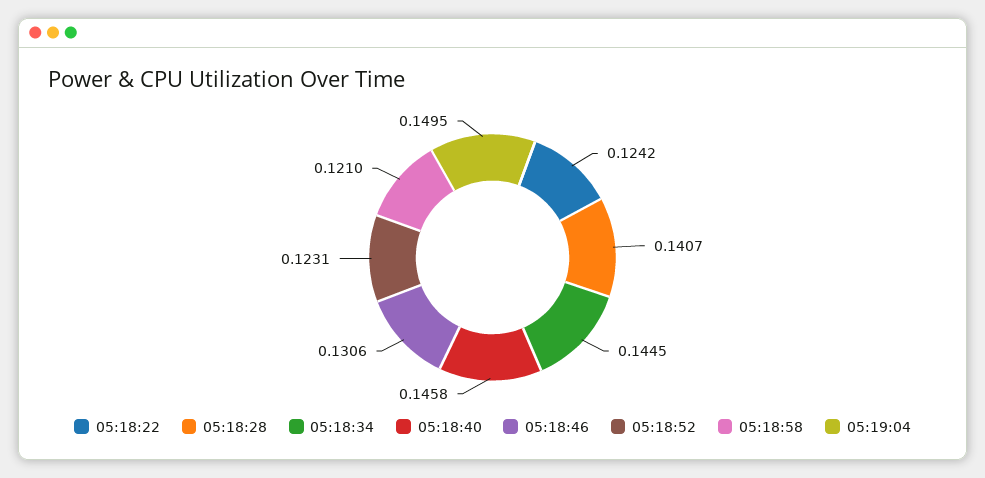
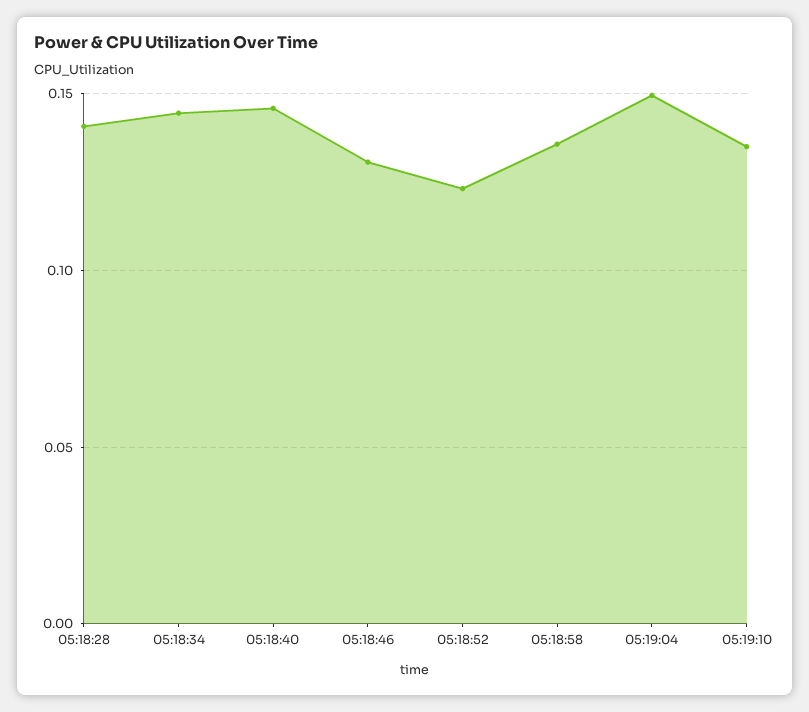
05:18:22: 0.1242 -> none
05:18:58: 0.121 -> 0.135
05:19:10: none -> 0.135

